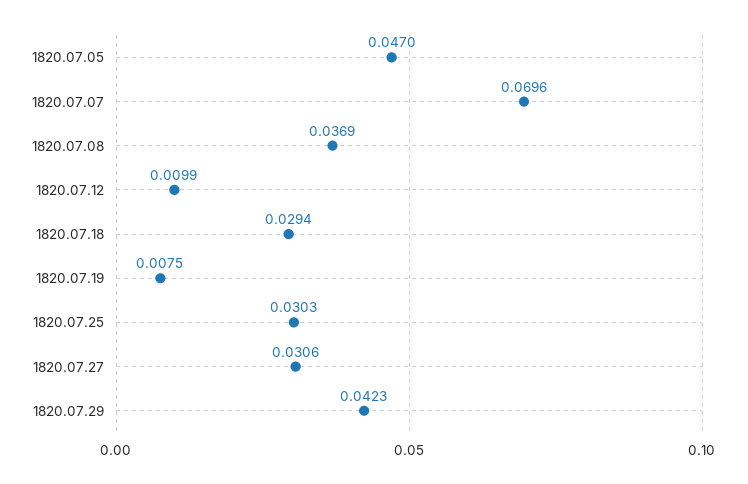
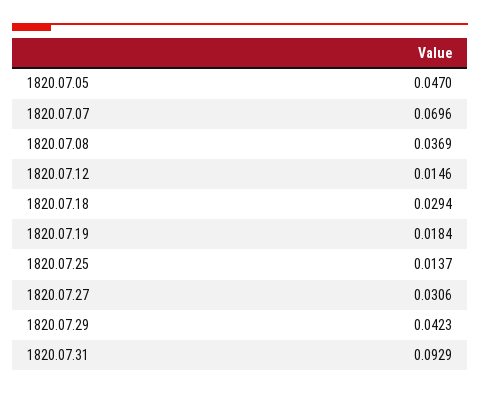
1820.07.12: 0.0099 -> 0.0146
1820.07.19: 0.0075 -> 0.0184
1820.07.25: 0.0303 -> 0.0137
1820.07.31: none -> 0.0929

